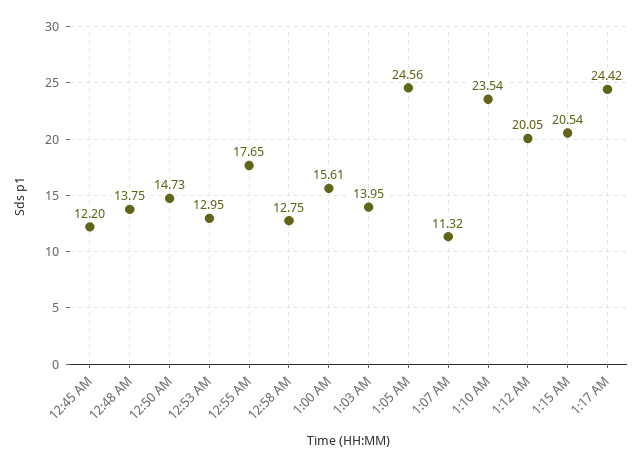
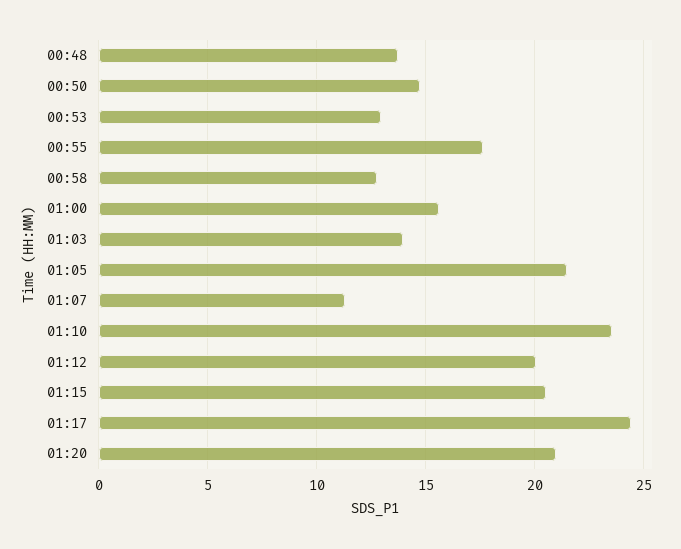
12:45 AM: 12.2 -> none
1:05 AM: 24.56 -> 21.5
01:20: none -> 21

